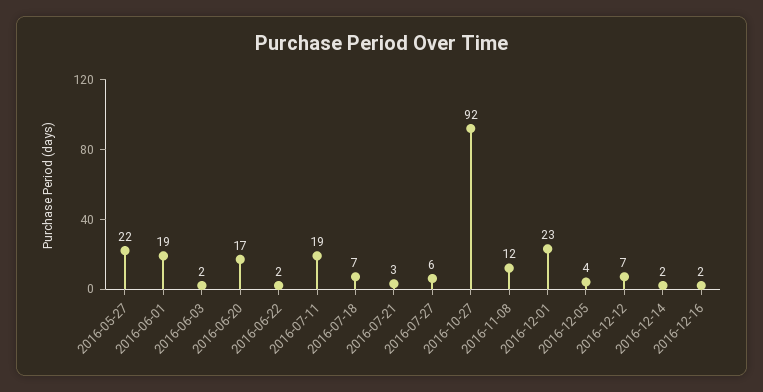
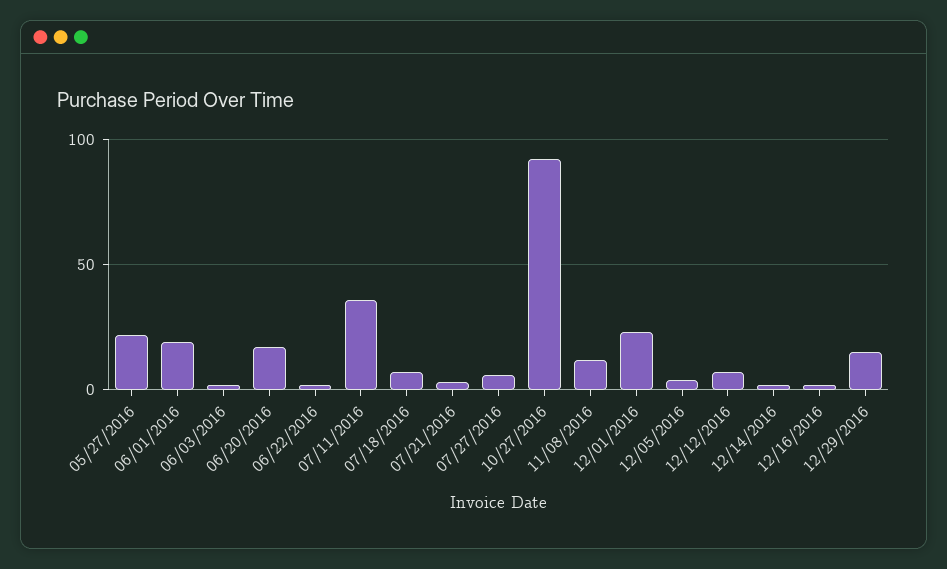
2016-07-11: 19 -> 35
12/29/2016: none -> 15

